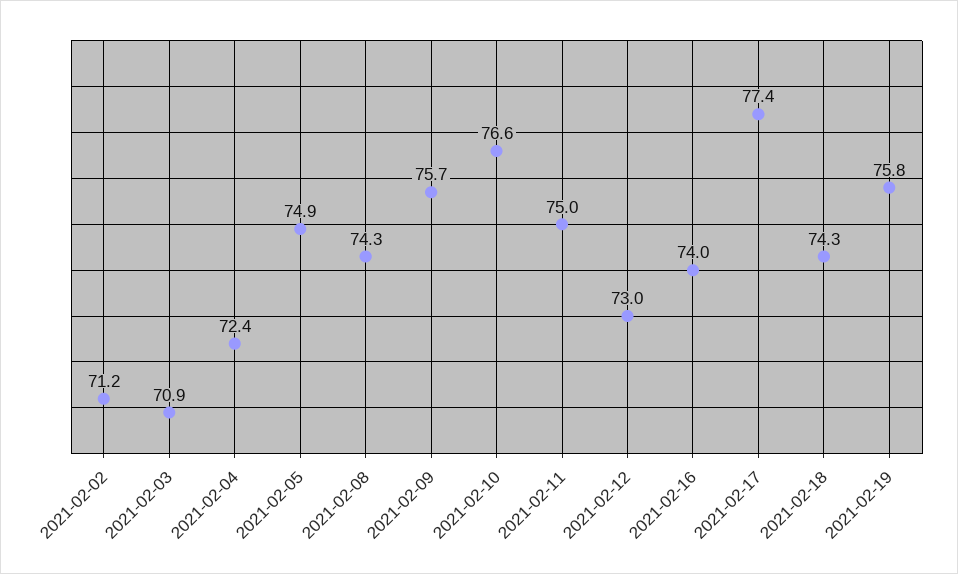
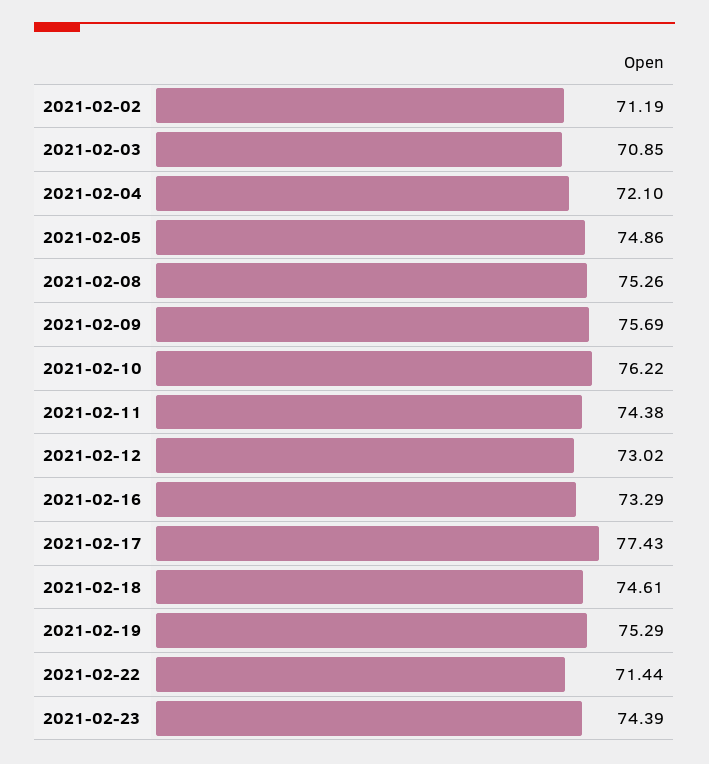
2021-02-04: 72.4 -> 72.1
2021-02-08: 74.3 -> 75.26
2021-02-10: 76.6 -> 76.22
2021-02-11: 75 -> 74.38
2021-02-16: 74 -> 73.29
2021-02-18: 74.3 -> 74.61
2021-02-19: 75.8 -> 75.29
2021-02-22: none -> 71.44
2021-02-23: none -> 74.39

